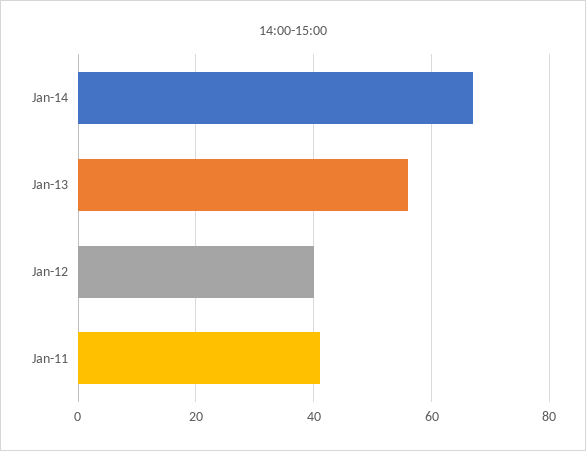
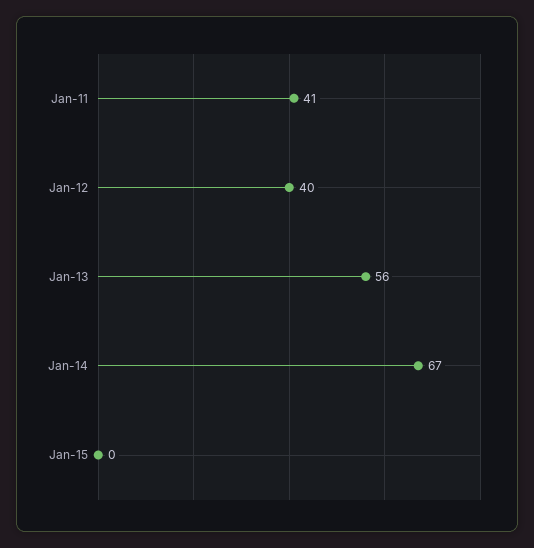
Jan-15: none -> 0

